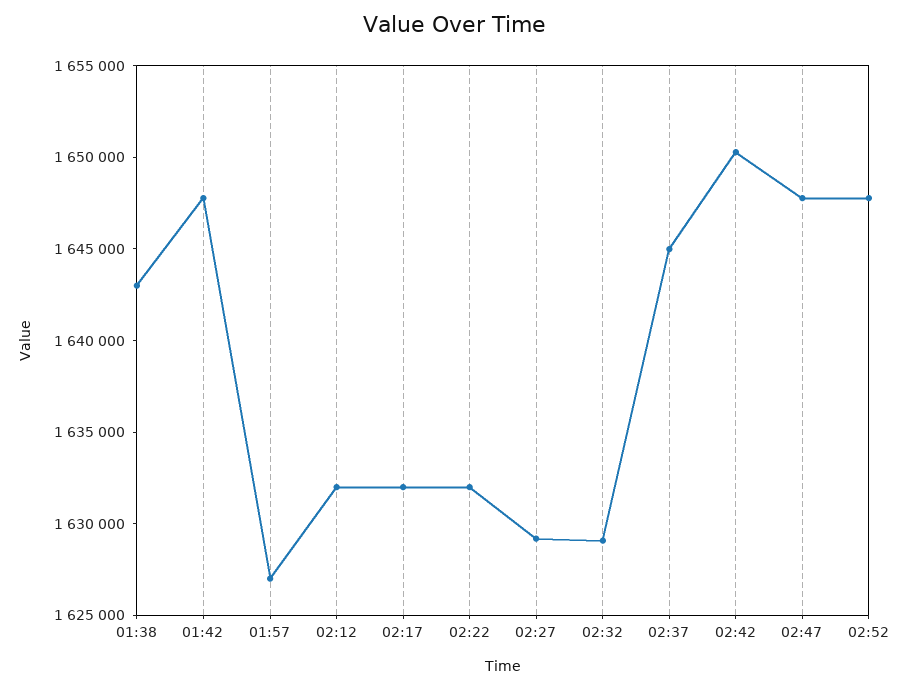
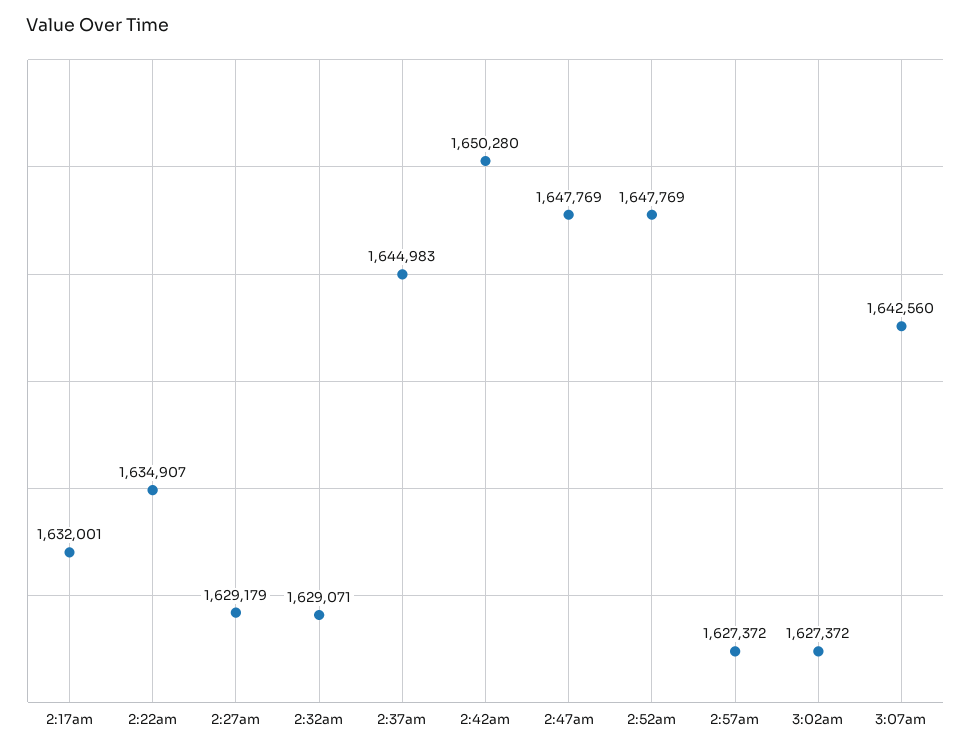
01:38: 1643000 -> none
01:42: 1648000 -> none
01:57: 1627000 -> none
02:12: 1632000 -> none
02:22: 1632000 -> 1634907
2:57am: none -> 1627372
3:02am: none -> 1627372
3:07am: none -> 1642560

